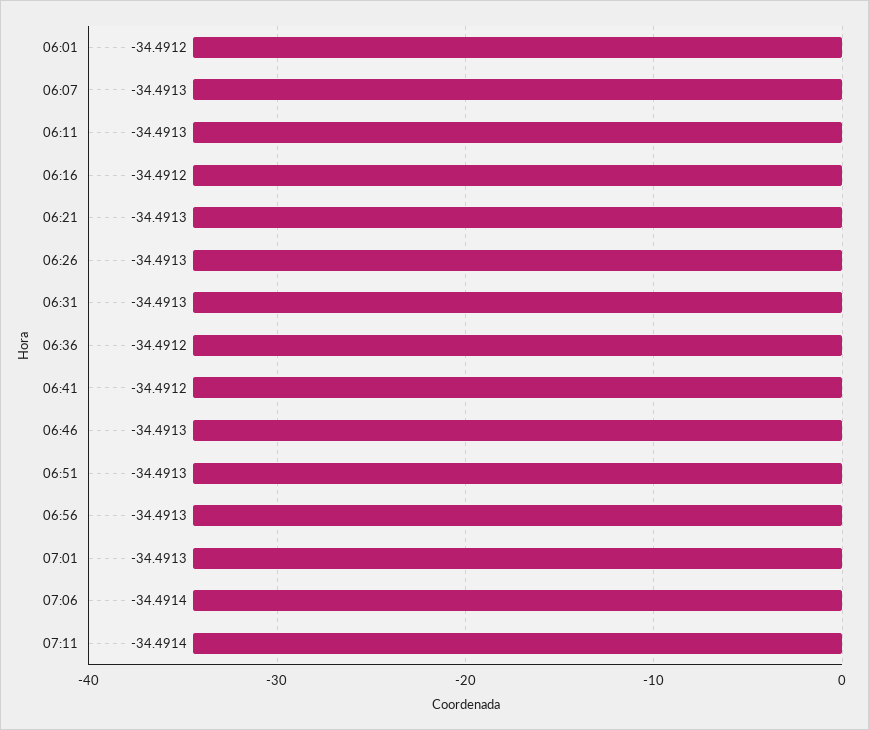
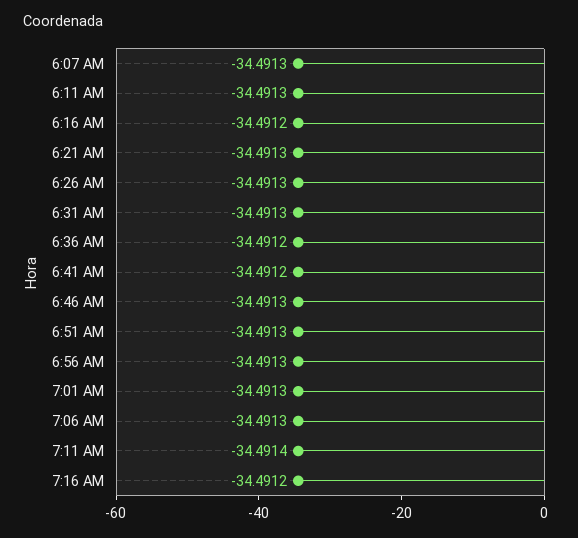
06:01: -34.4912 -> none
07:06: -34.4914 -> -34.4913
7:16 AM: none -> -34.4912

